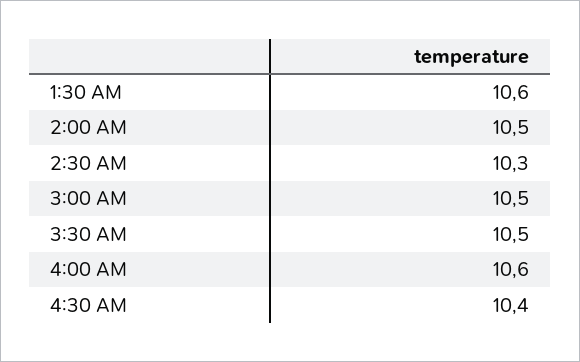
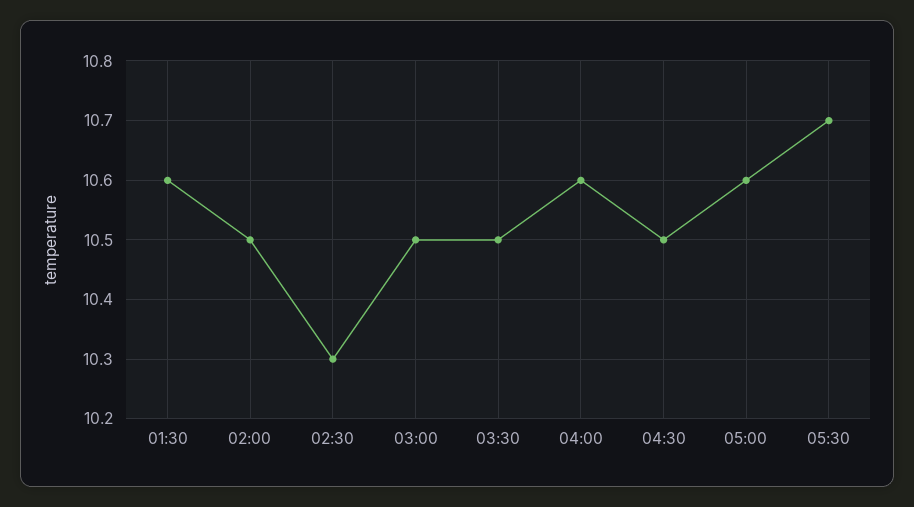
4:30 AM: 10.4 -> 10.5
05:00: none -> 10.6
05:30: none -> 10.7

